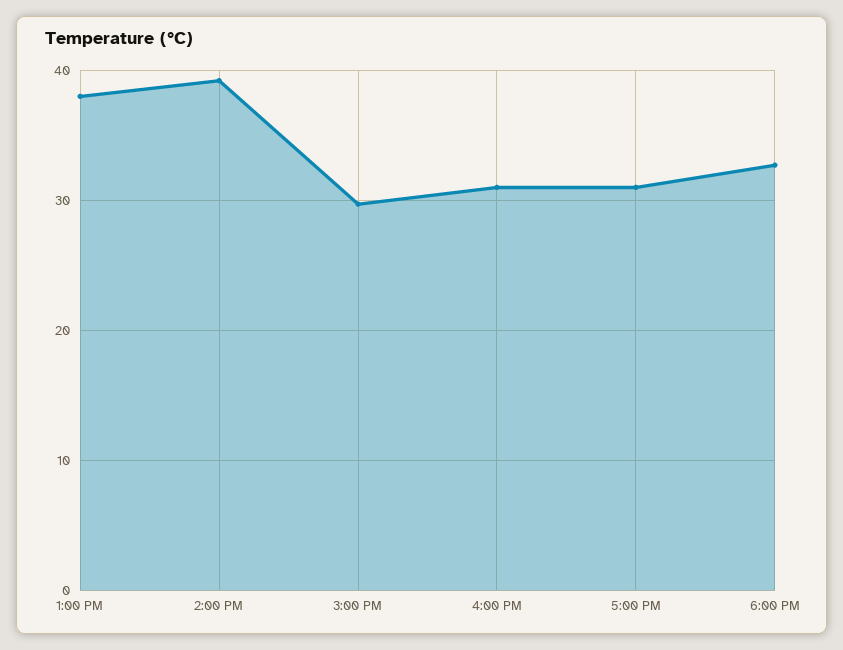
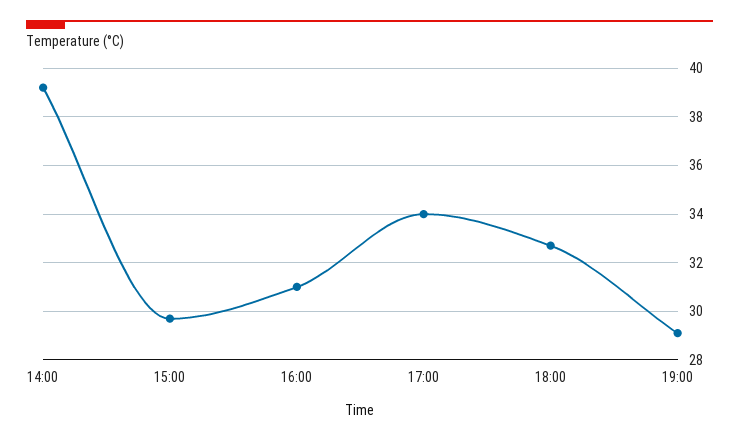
1:00 PM: 38 -> none
5:00 PM: 31 -> 34
19:00: none -> 29

